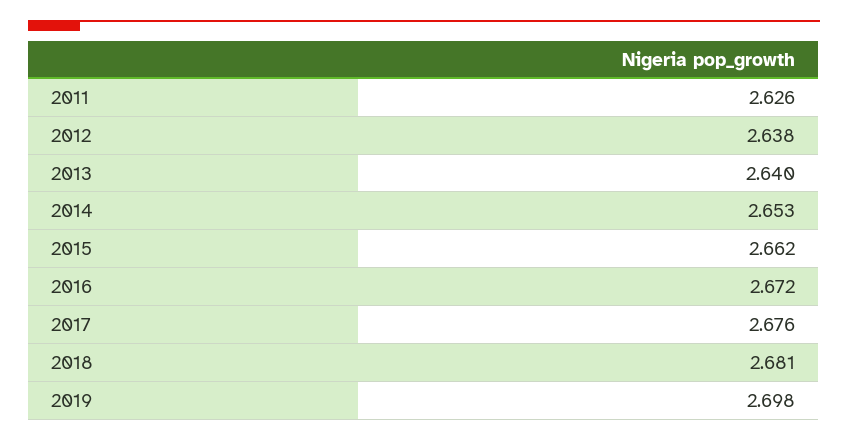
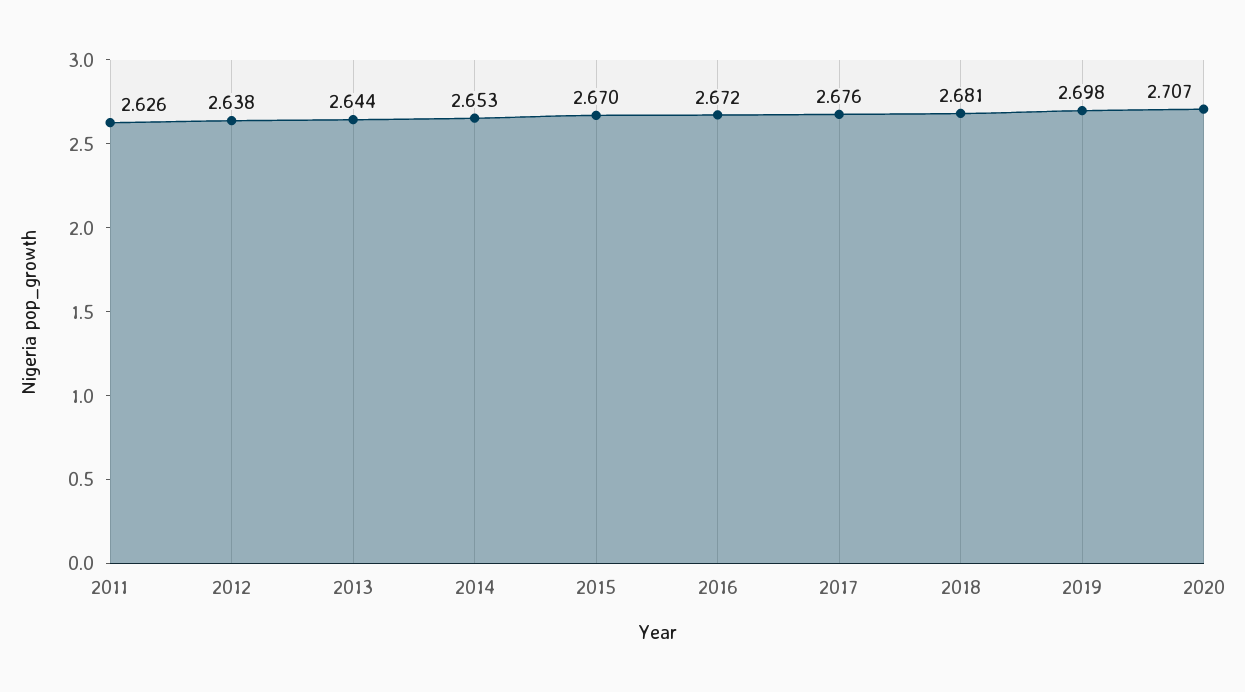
2013: 2.64 -> 2.644
2015: 2.662 -> 2.67
2020: none -> 2.707

